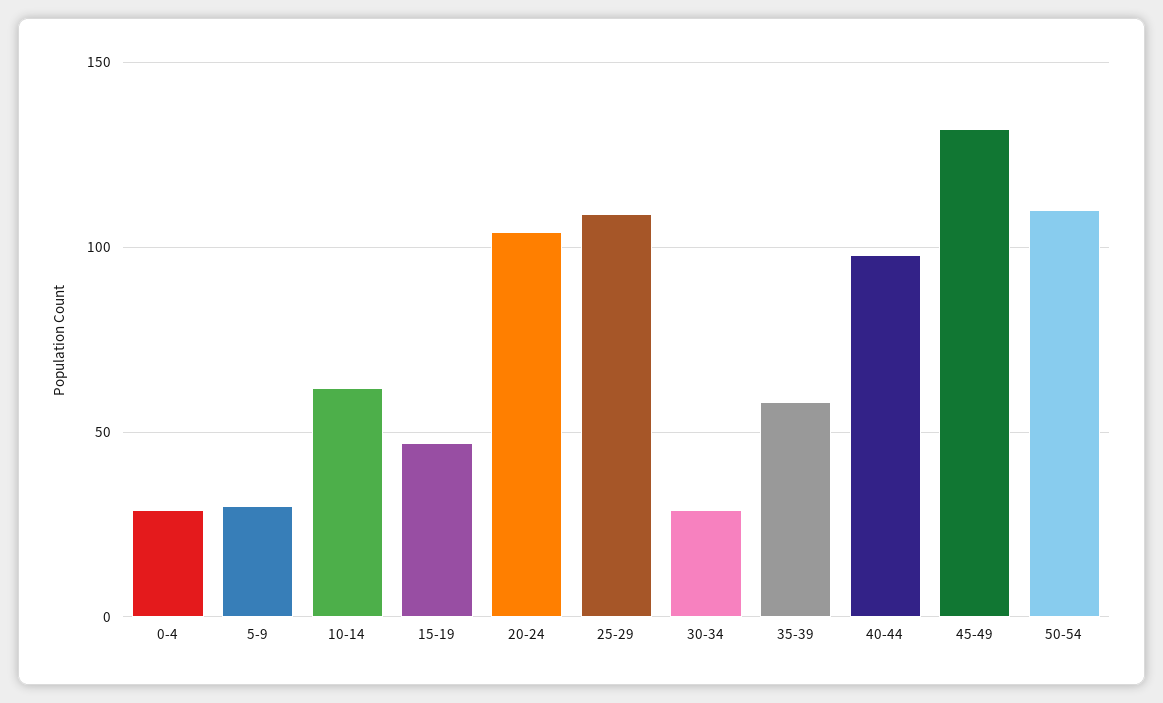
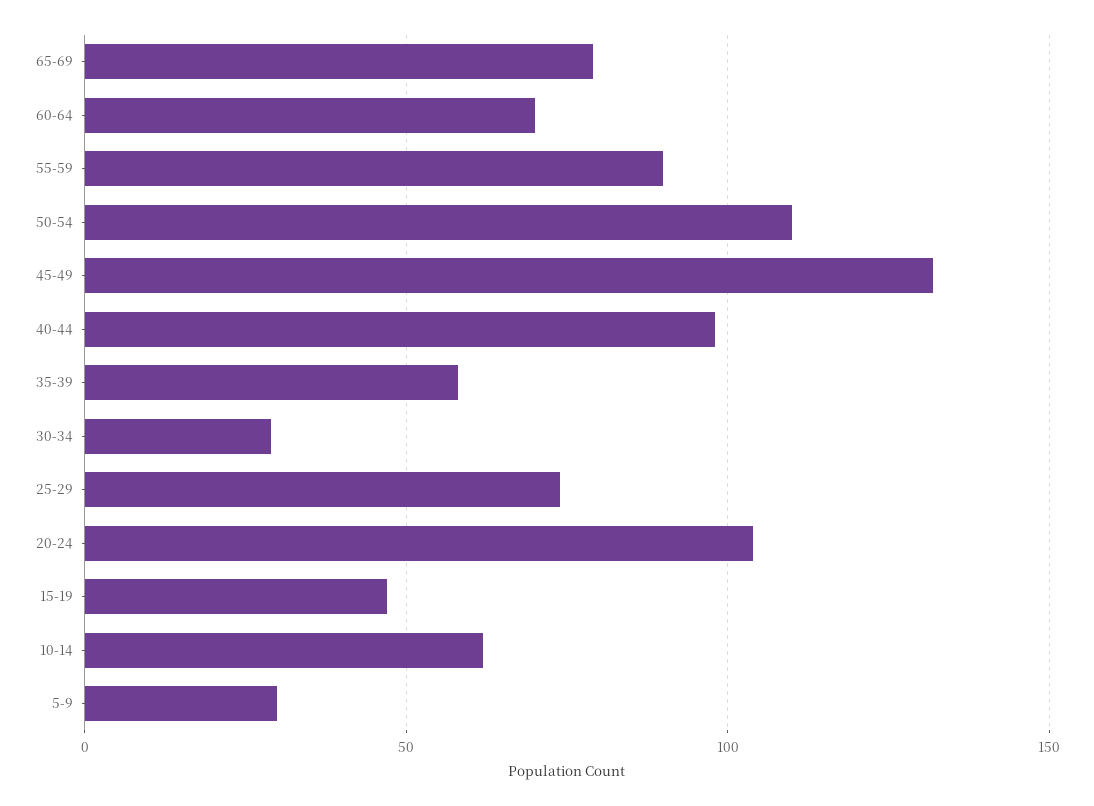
0-4: 30 -> none
25-29: 110 -> 75
65-69: none -> 80
60-64: none -> 70
55-59: none -> 90

